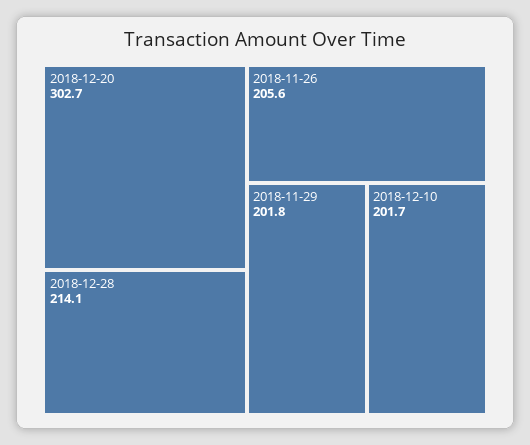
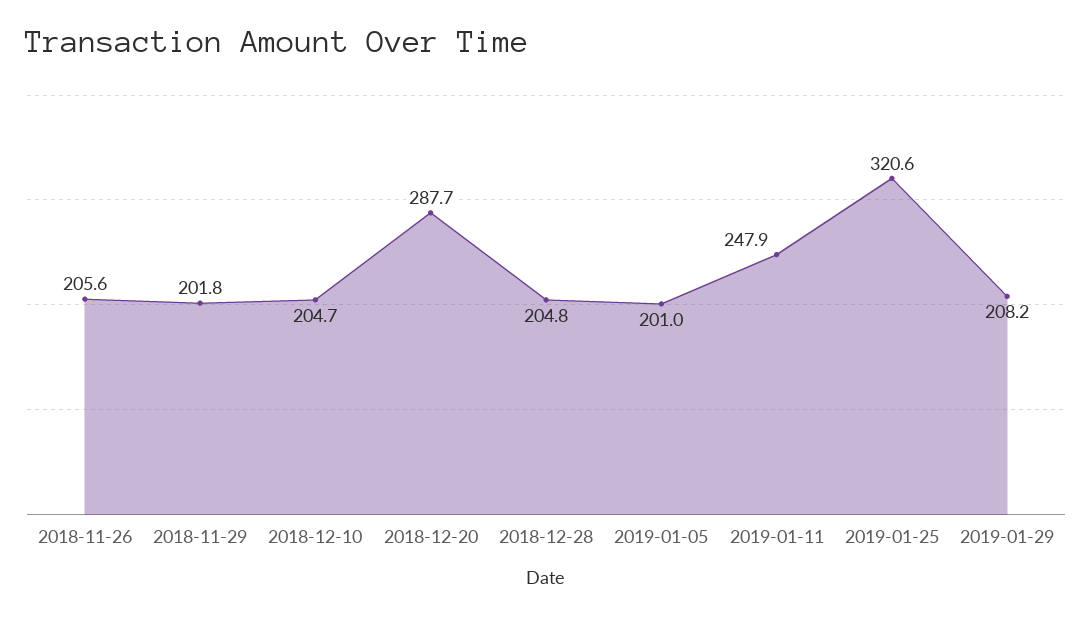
2018-12-20: 302.7 -> 287.7
2018-12-28: 214.1 -> 204.8
2018-12-10: 201.7 -> 204.7
2019-01-05: none -> 201
2019-01-11: none -> 247.9
2019-01-25: none -> 320.6
2019-01-29: none -> 208.2

